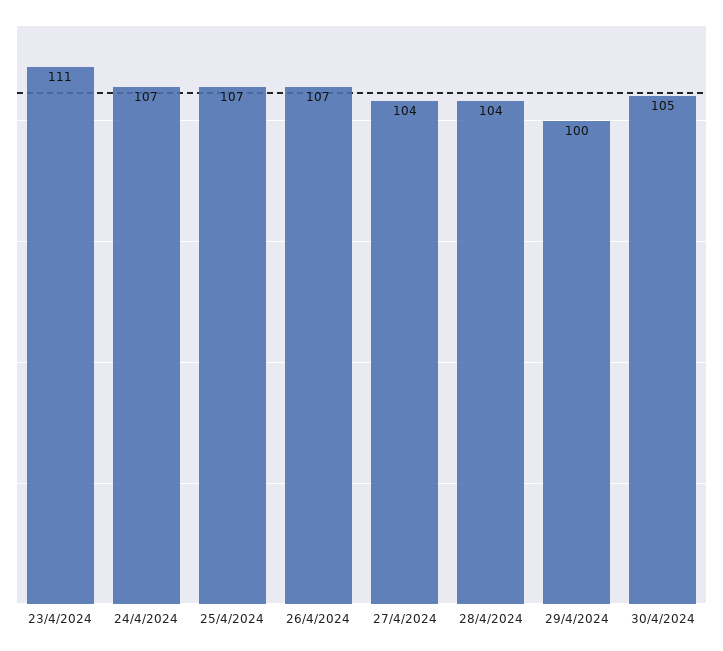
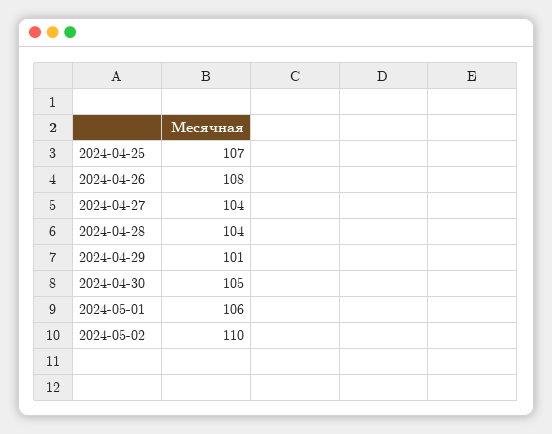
23/4/2024: 111 -> none
24/4/2024: 107 -> none
26/4/2024: 107 -> 108
29/4/2024: 100 -> 101
2024-05-01: none -> 106
2024-05-02: none -> 110

